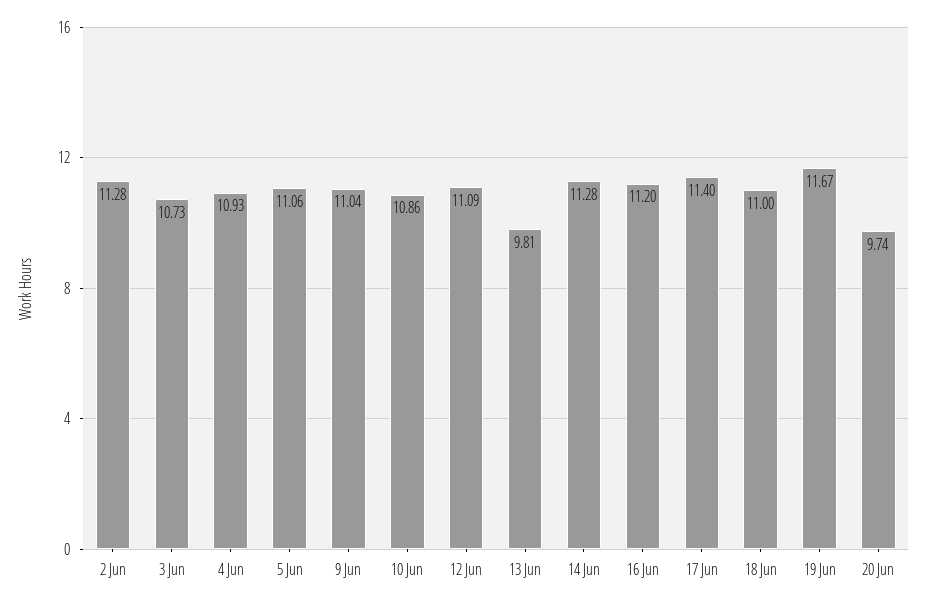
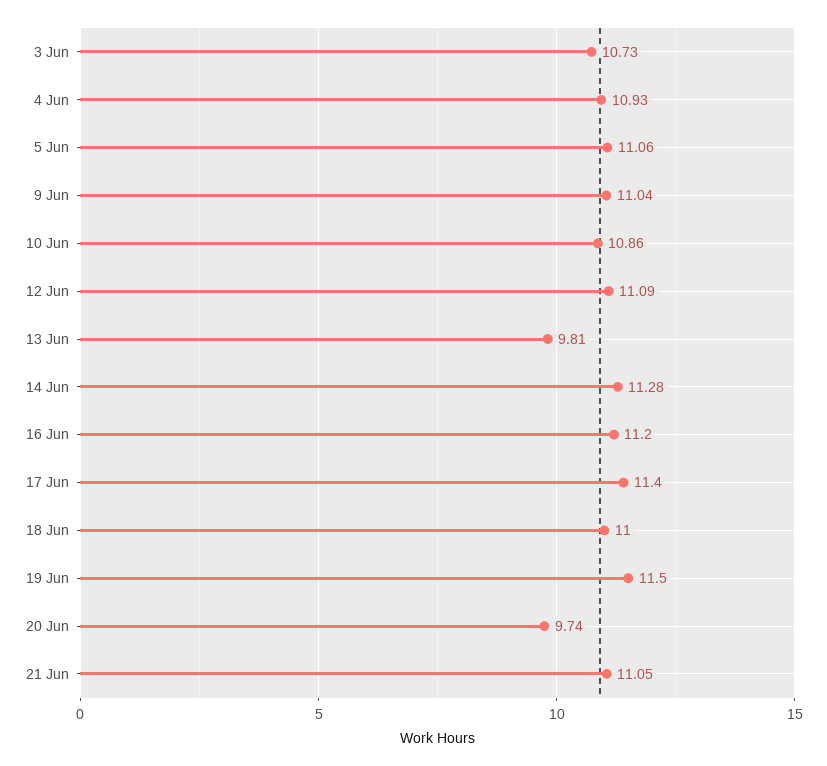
2 Jun: 11.28 -> none
19 Jun: 11.67 -> 11.5
21 Jun: none -> 11.05

